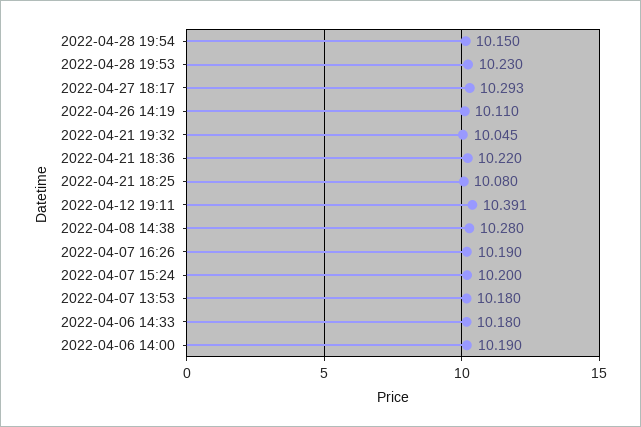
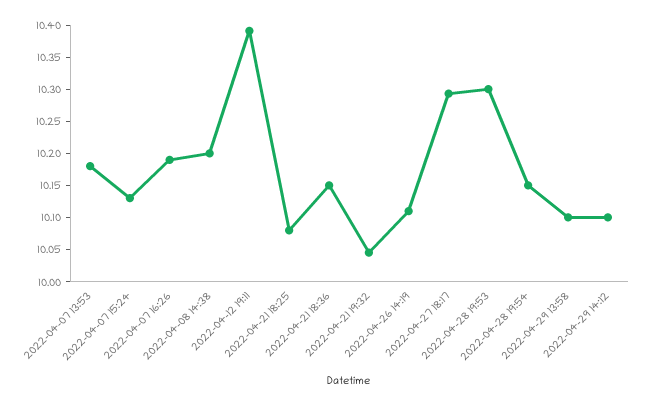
2022-04-28 19:53: 10.23 -> 10.3
2022-04-21 18:36: 10.22 -> 10.15
2022-04-08 14:38: 10.28 -> 10.2
2022-04-07 15:24: 10.2 -> 10.125
2022-04-06 14:33: 10.18 -> none
2022-04-06 14:00: 10.19 -> none
2022-04-29 13:58: none -> 10.1
2022-04-29 14:12: none -> 10.1

